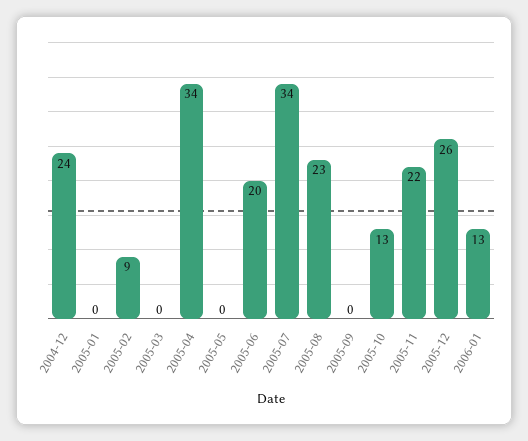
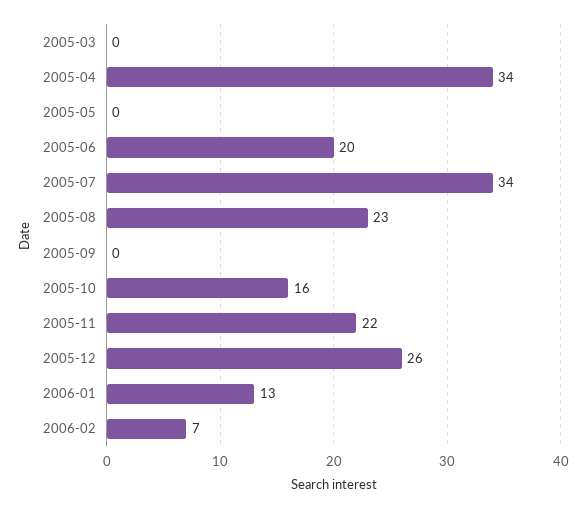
2004-12: 24 -> none
2005-01: 0 -> none
2005-02: 9 -> none
2005-10: 13 -> 16
2006-02: none -> 7

